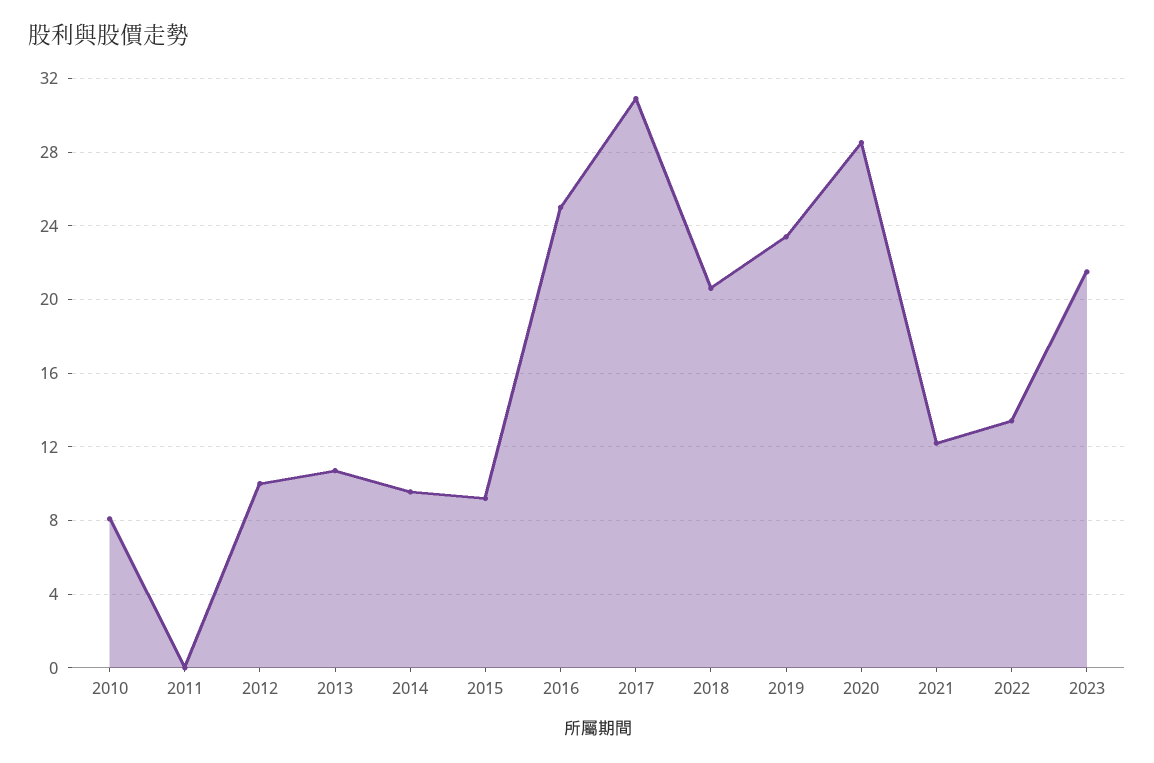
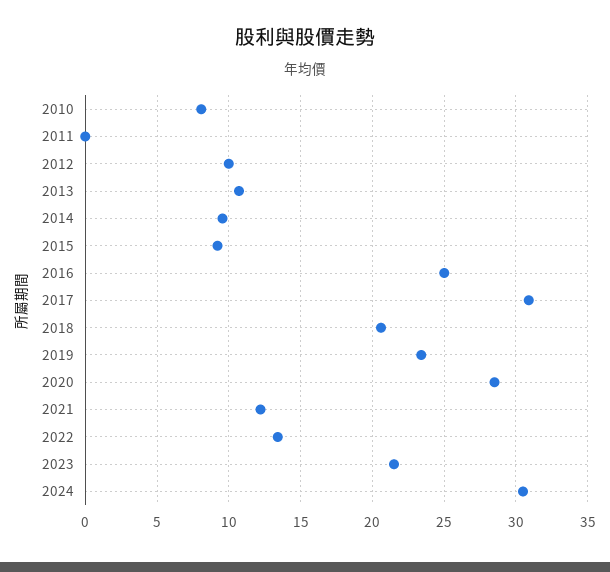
2024: none -> 30.5

